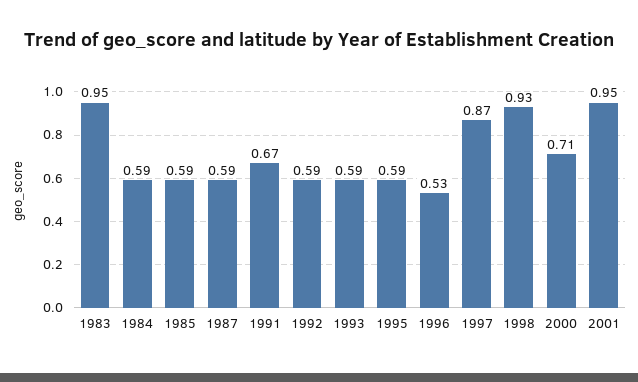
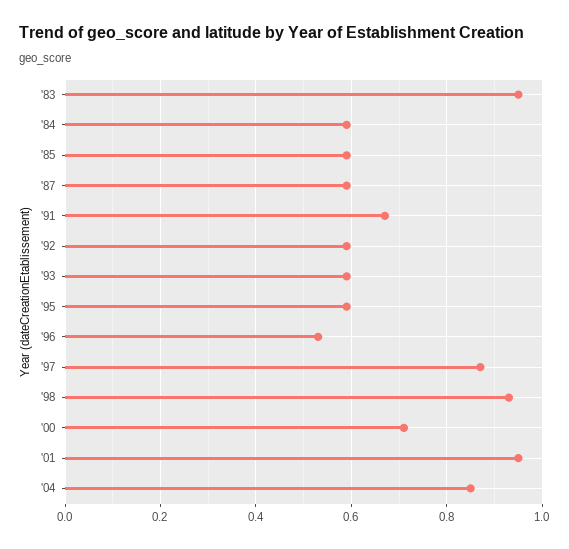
'04: none -> 0.85

